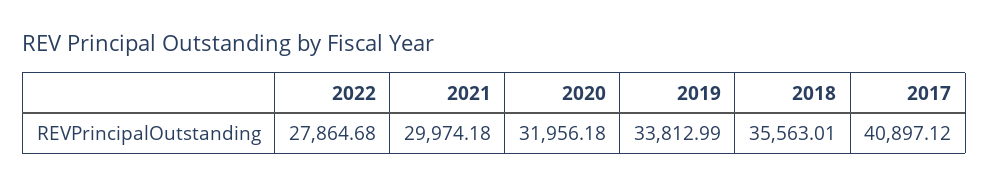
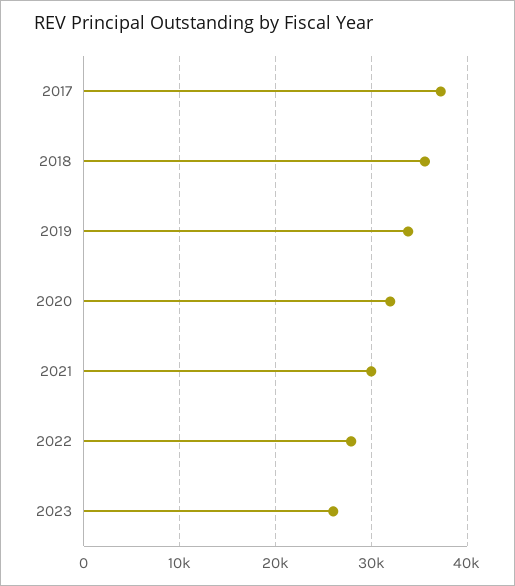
2017: 40897.12 -> 37000
2023: none -> 26000

